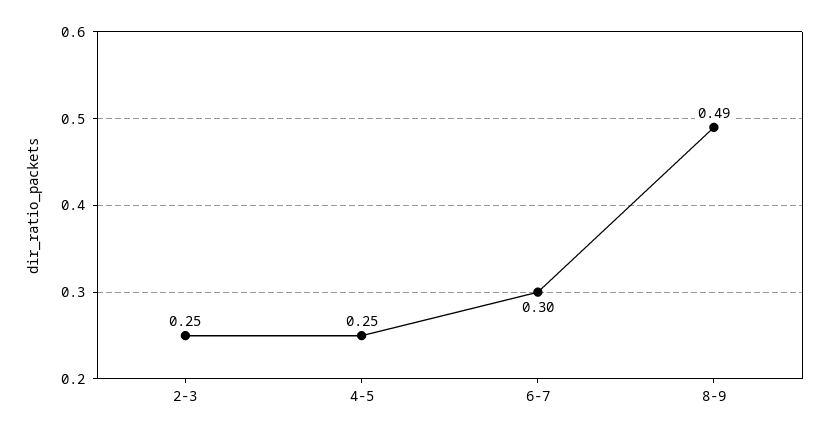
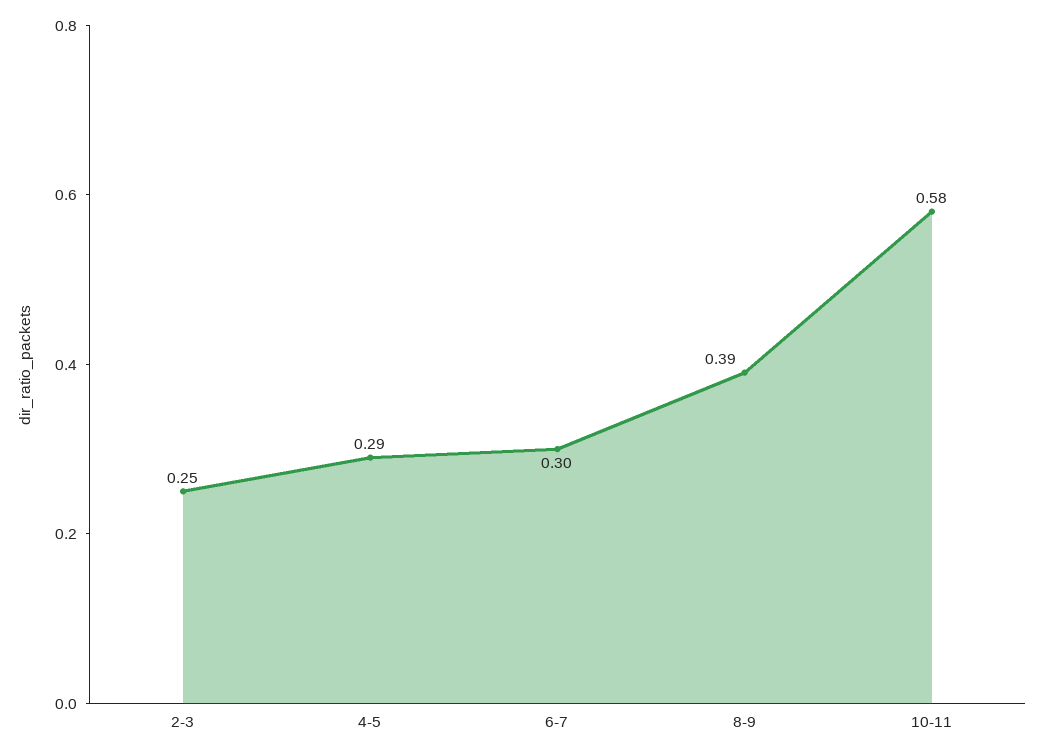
4-5: 0.25 -> 0.29
8-9: 0.49 -> 0.39
10-11: none -> 0.58

